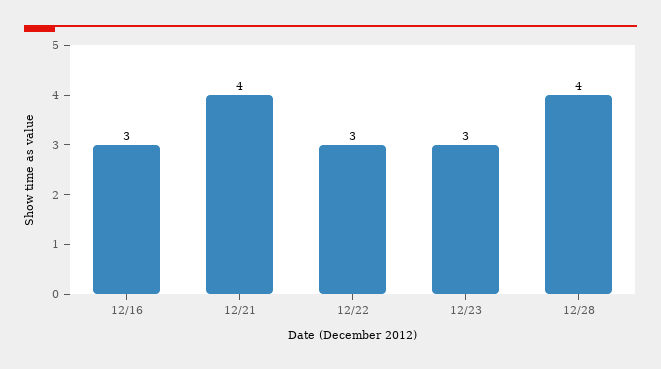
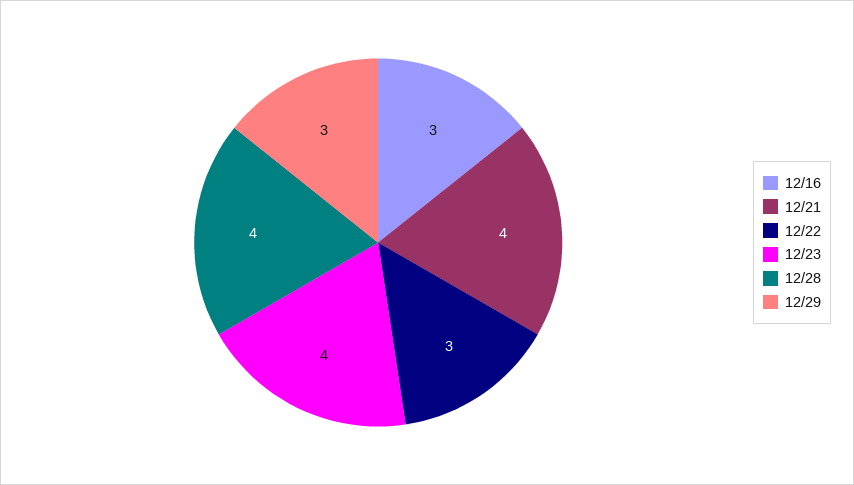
12/23: 3 -> 4
12/29: none -> 3

